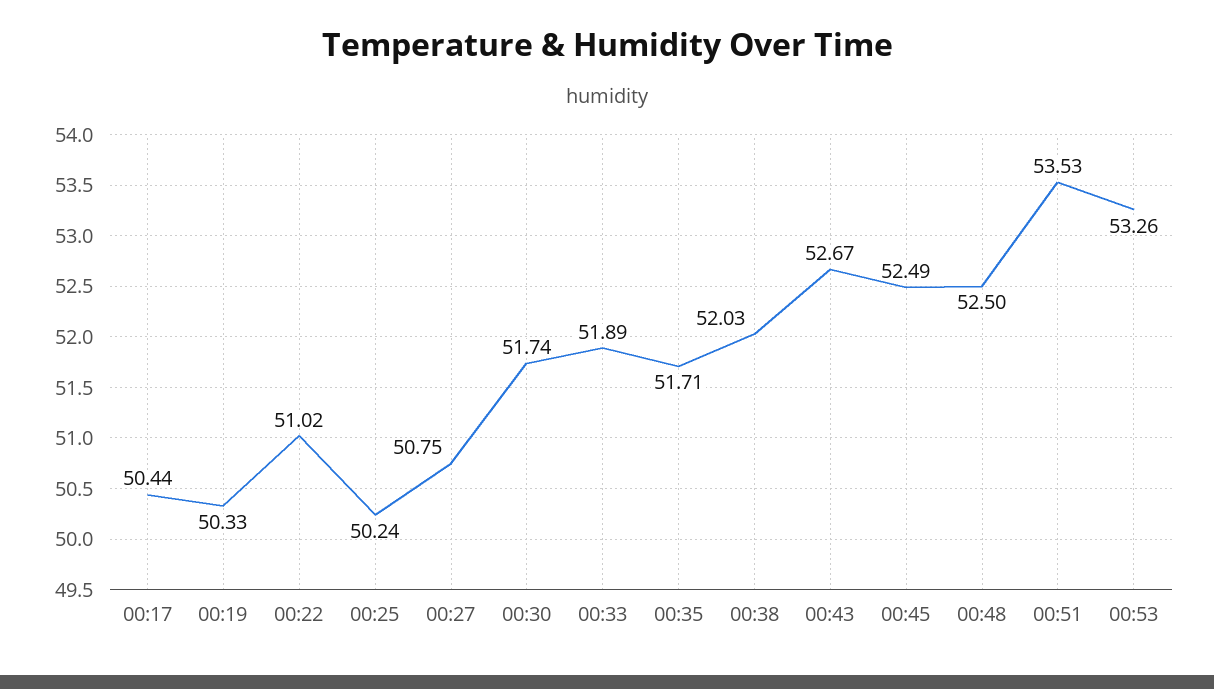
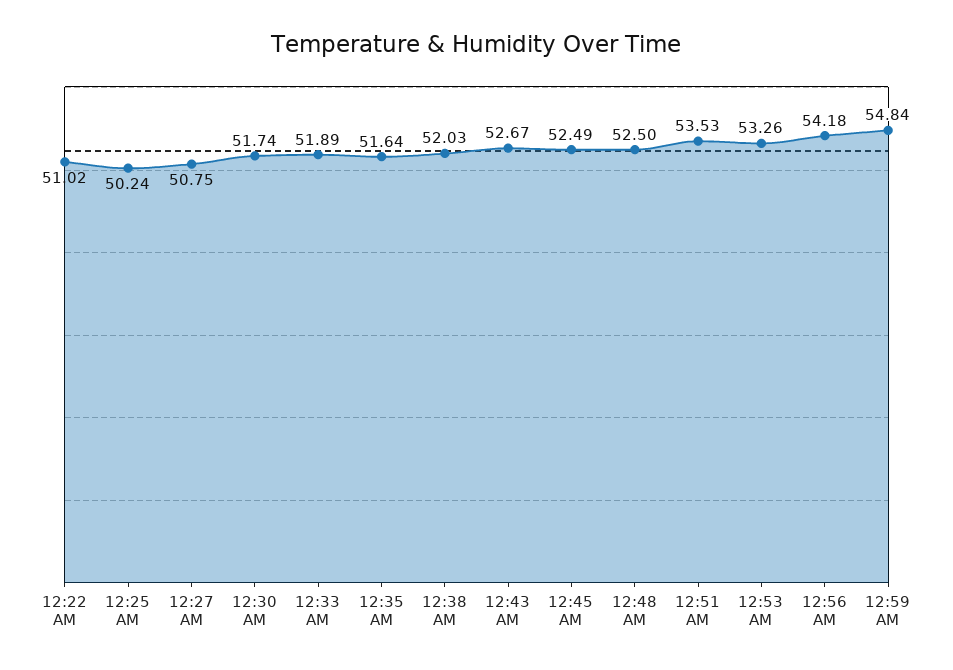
00:17: 50.44 -> none
00:19: 50.33 -> none
00:35: 51.71 -> 51.64
12:56 AM: none -> 54.18
12:59 AM: none -> 54.84

